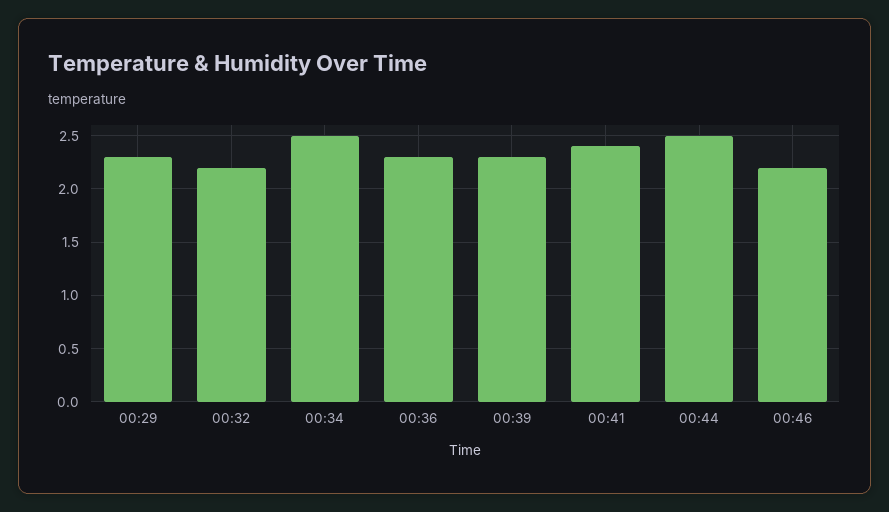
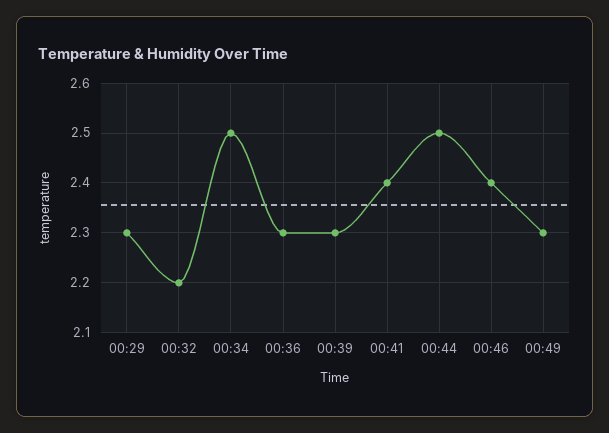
00:46: 2.2 -> 2.4
00:49: none -> 2.3

